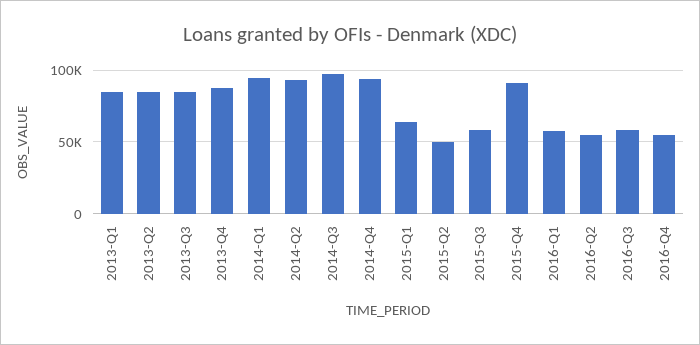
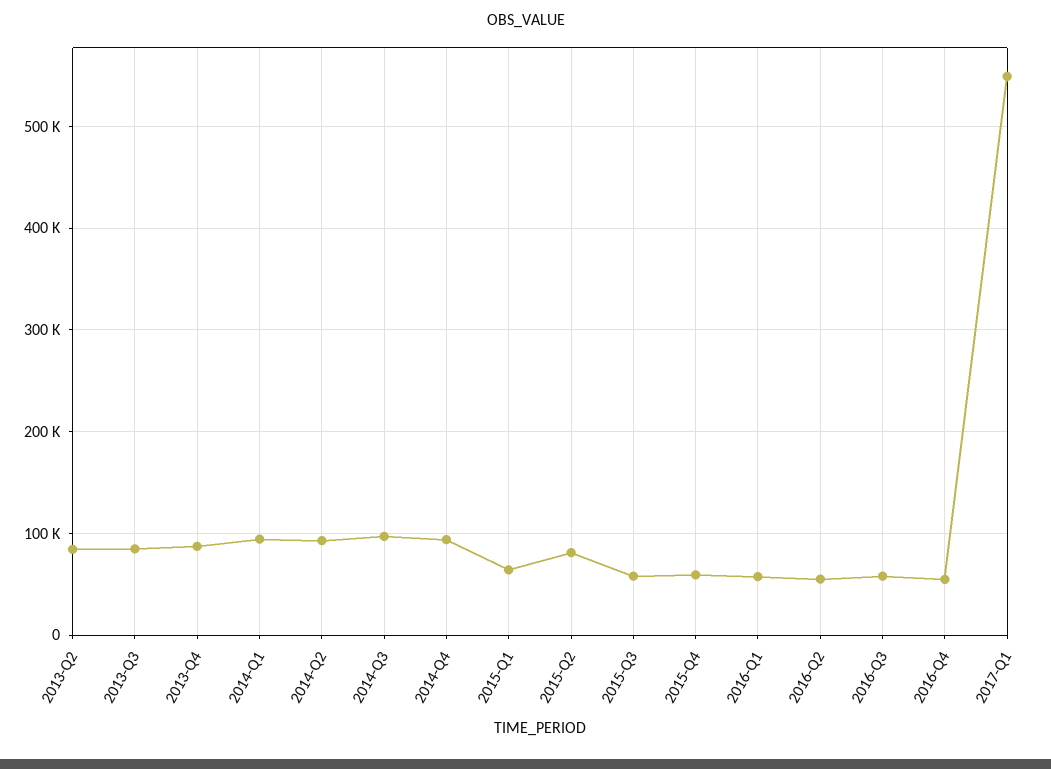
2013-Q1: 85000 -> none
2015-Q2: 50000 -> 80000
2015-Q4: 90000 -> 60000
2017-Q1: none -> 550000

